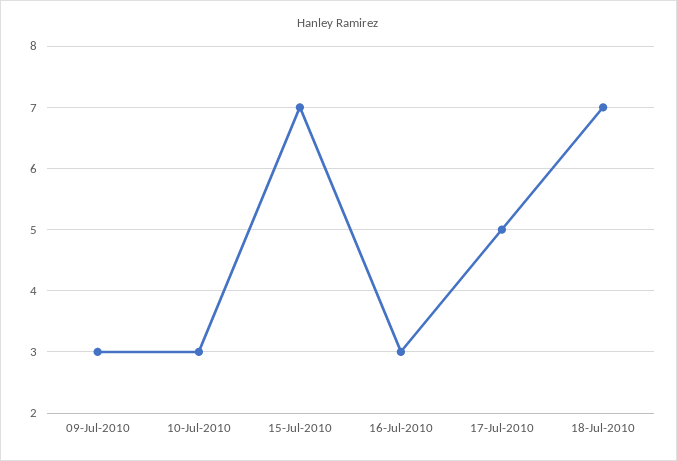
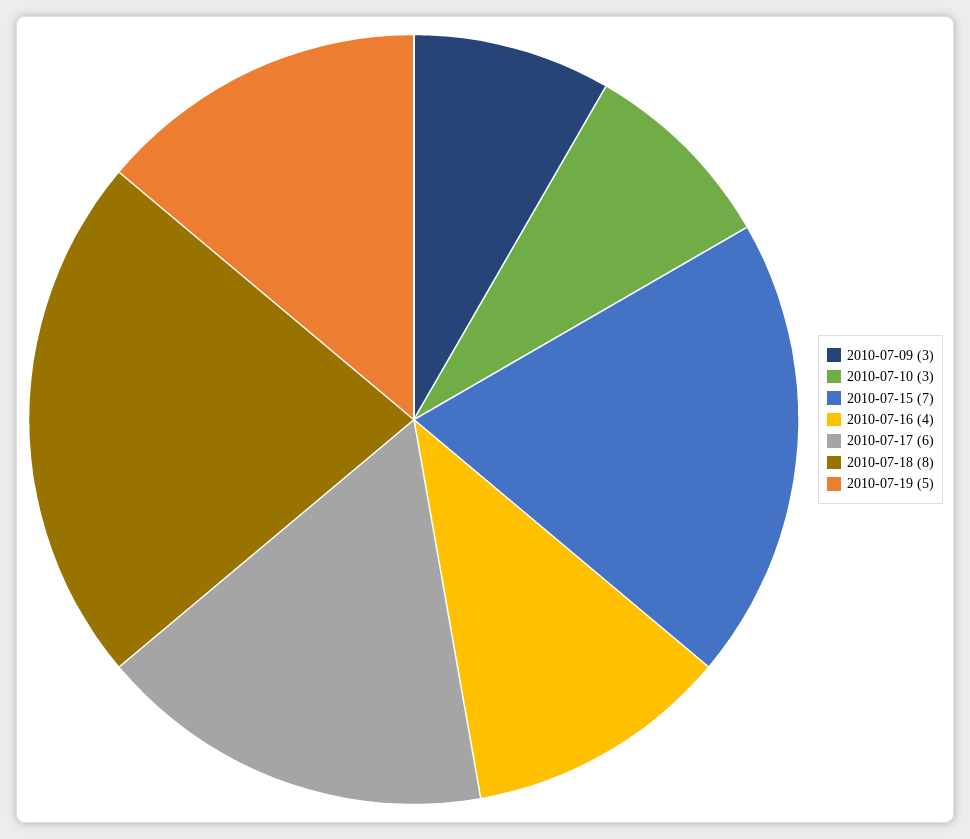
16-Jul-2010: 3 -> 4
17-Jul-2010: 5 -> 6
18-Jul-2010: 7 -> 8
2010-07-19: none -> 5

